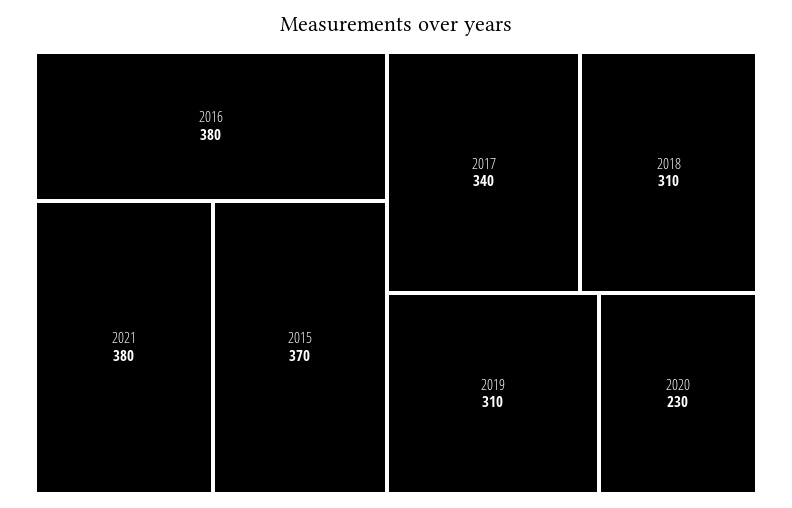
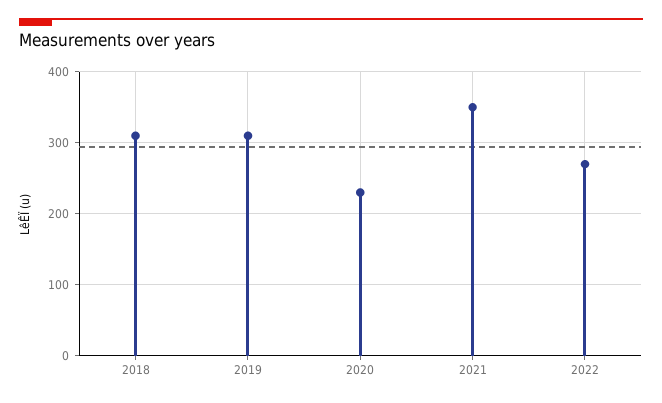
2016: 380 -> none
2021: 380 -> 350
2015: 370 -> none
2017: 340 -> none
2022: none -> 270

